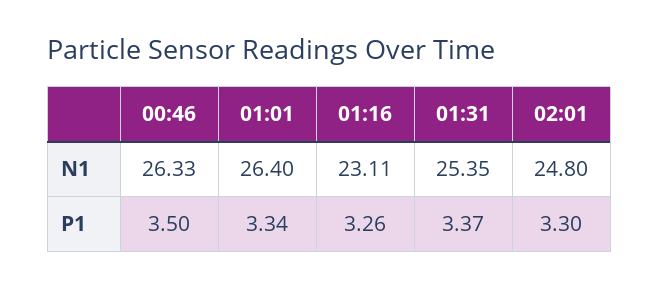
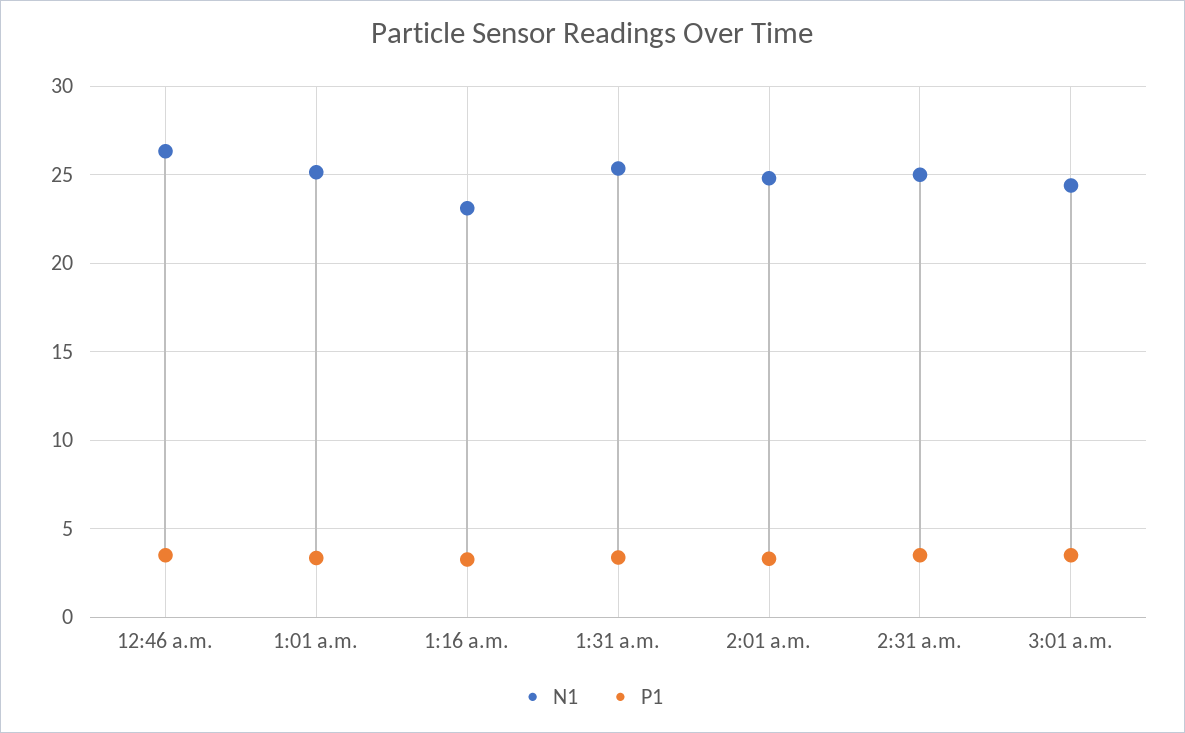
N1, 01:01: 26.4 -> 25
N1, 2:31 a.m.: none -> 25
P1, 2:31 a.m.: none -> 3.5
N1, 3:01 a.m.: none -> 24.5
P1, 3:01 a.m.: none -> 3.5

